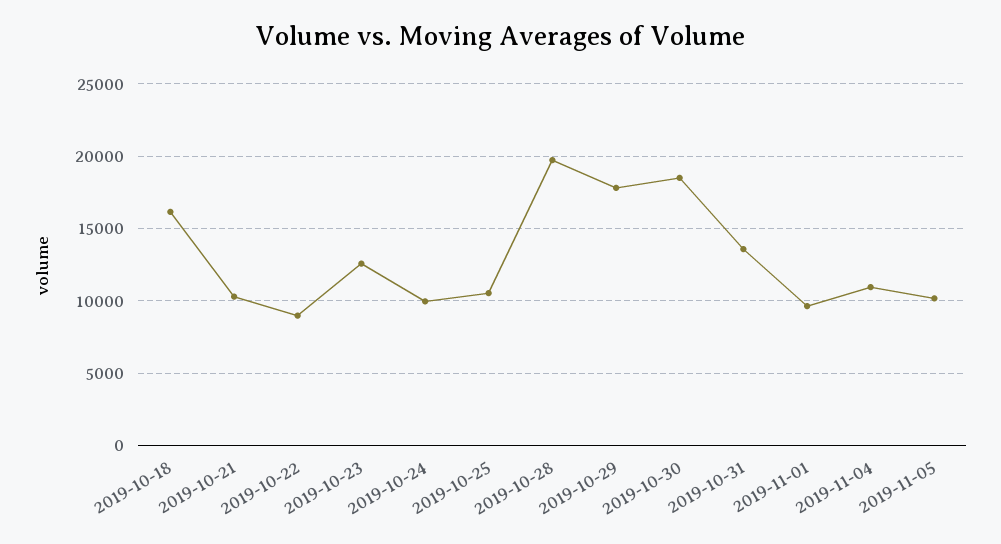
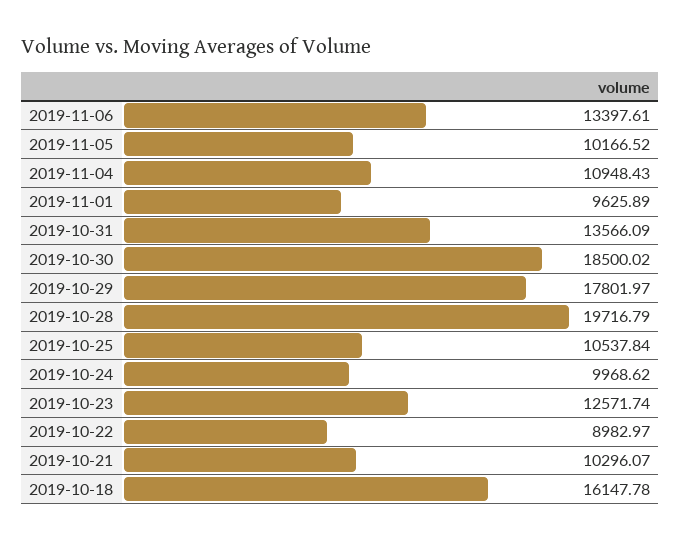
2019-11-06: none -> 13397.61

